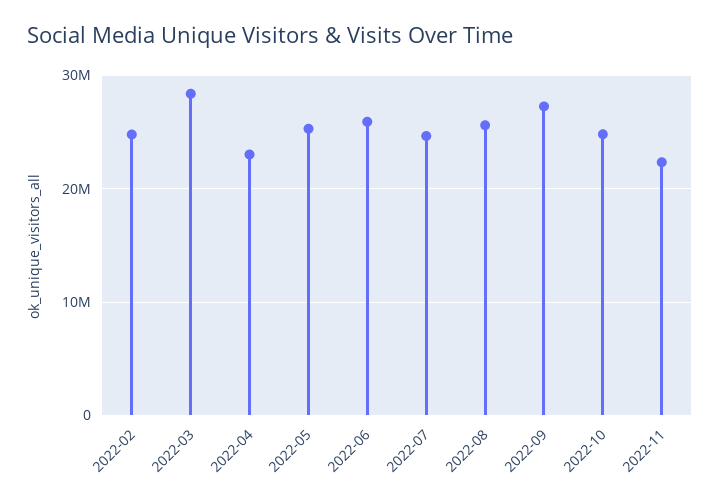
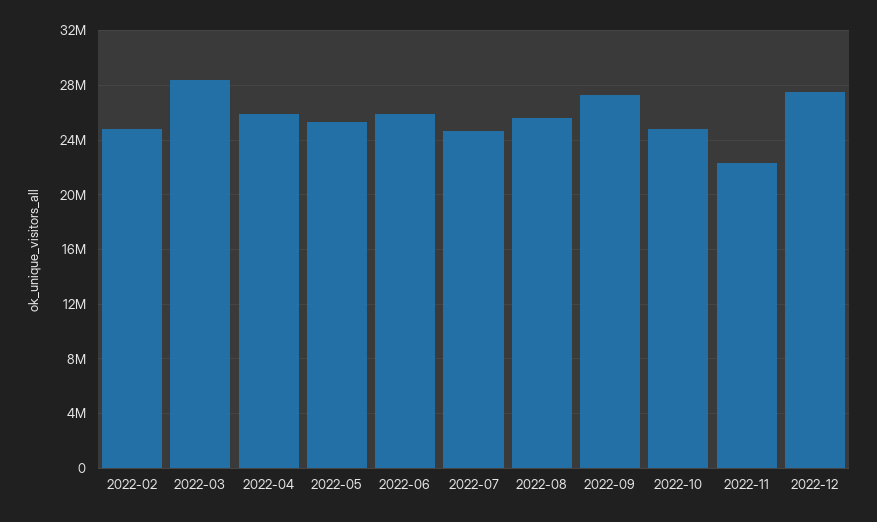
2022-04: 23000000 -> 26000000
2022-12: none -> 27500000

